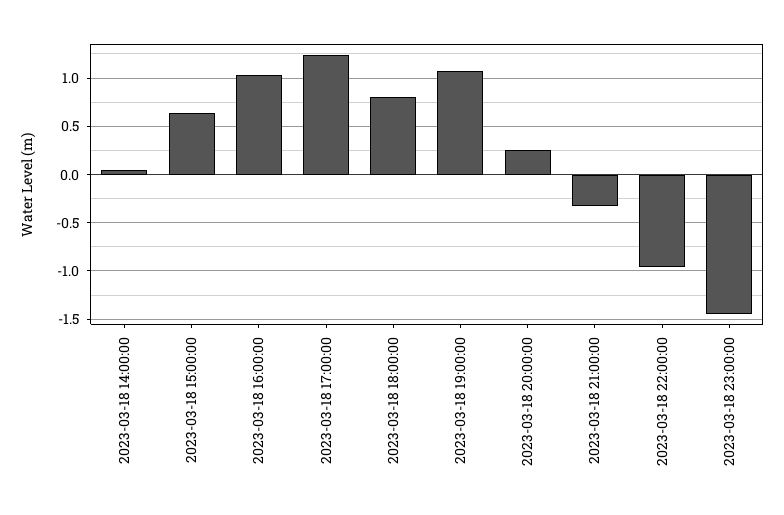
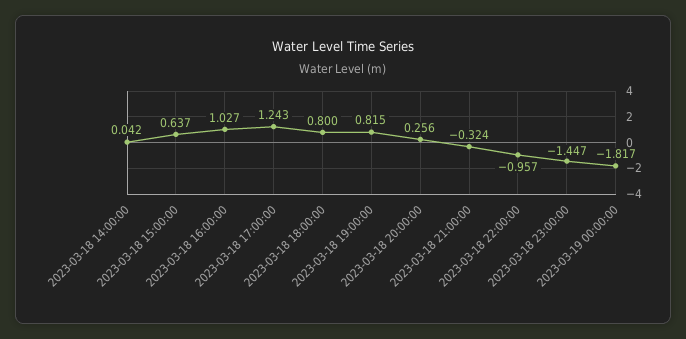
2023-03-18 19:00:00: 1.1 -> 0.815
2023-03-19 00:00:00: none -> -1.817

